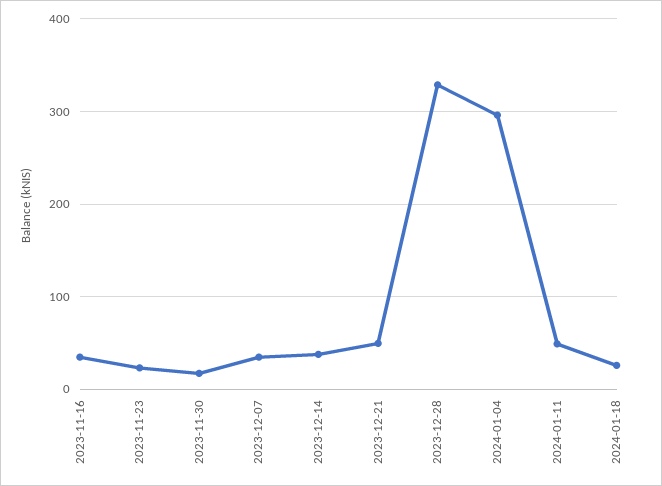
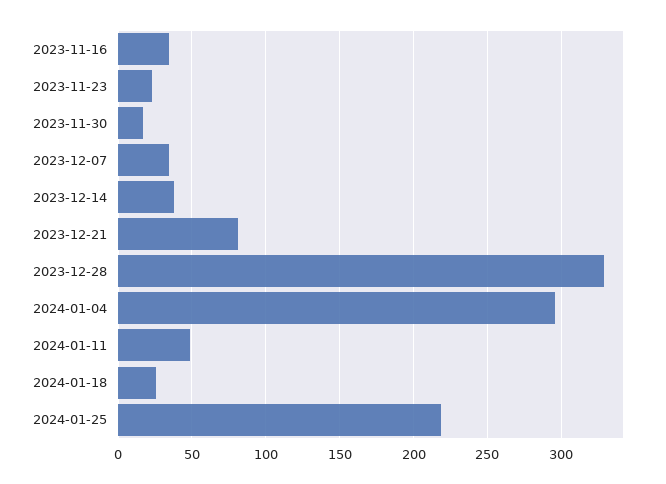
2023-12-21: 50 -> 80
2024-01-25: none -> 220

